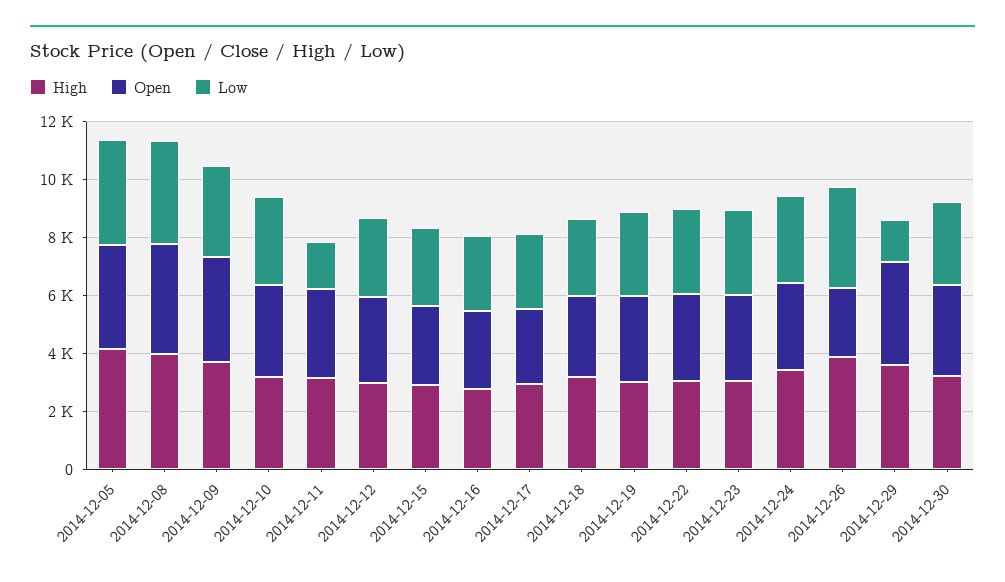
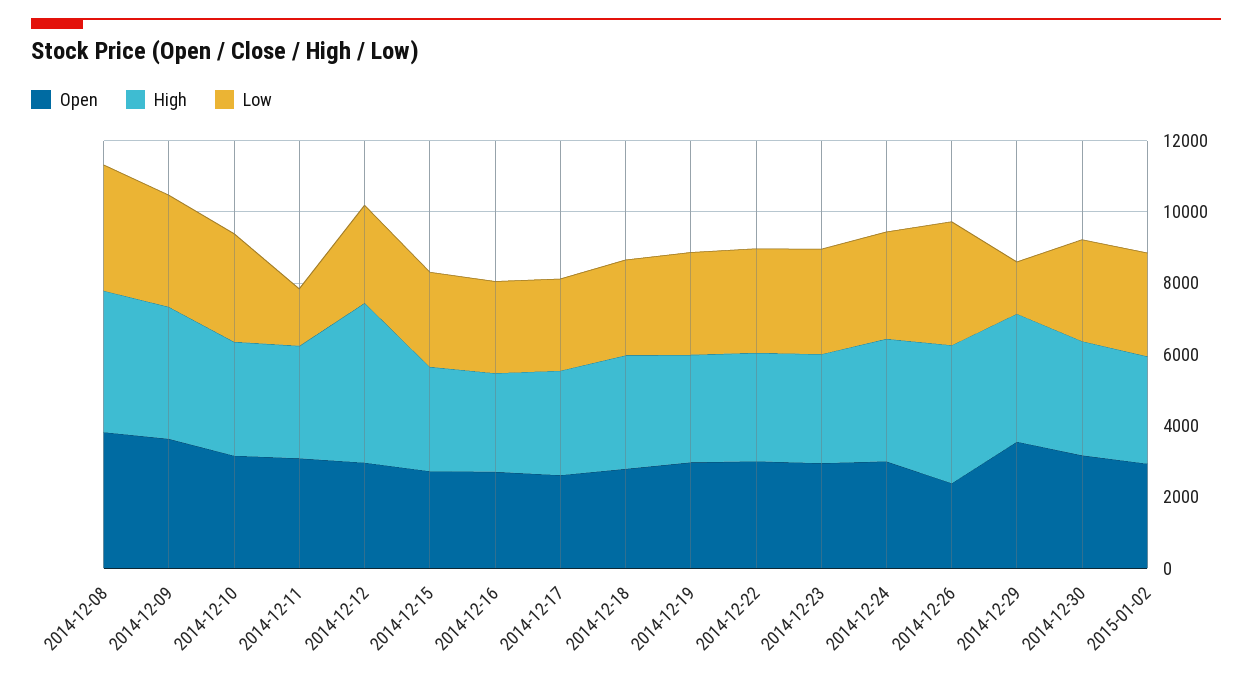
High, 2014-12-05: 4000 -> none
Open, 2014-12-05: 3500 -> none
Low, 2014-12-05: 3500 -> none
High, 2014-12-12: 3000 -> 4500
Open, 2015-01-02: none -> 3000
High, 2015-01-02: none -> 3000
Low, 2015-01-02: none -> 3000

